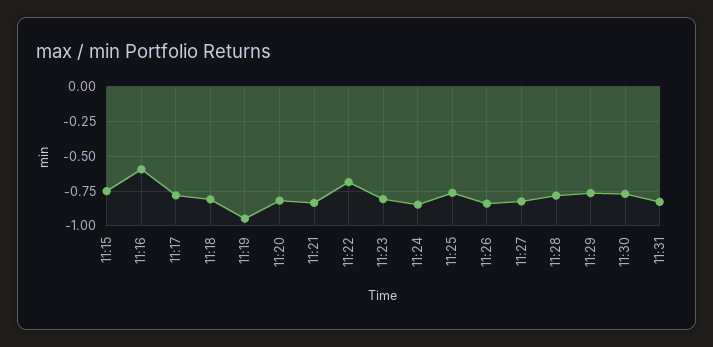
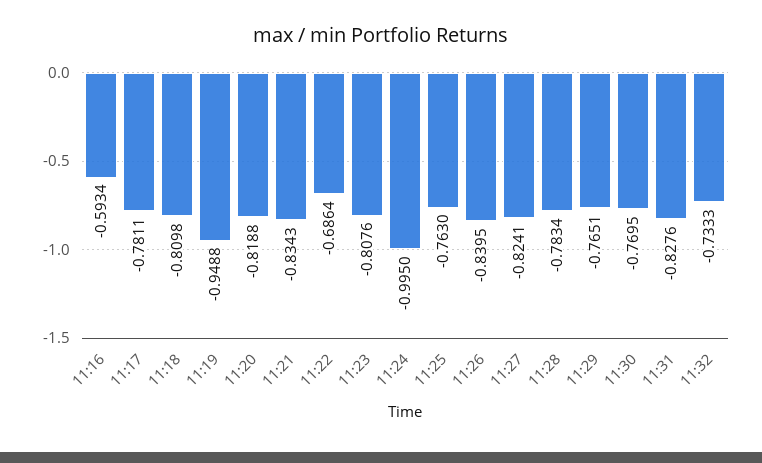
11:15: -0.75 -> none
11:24: -0.85 -> -0.995
11:32: none -> -0.7333

